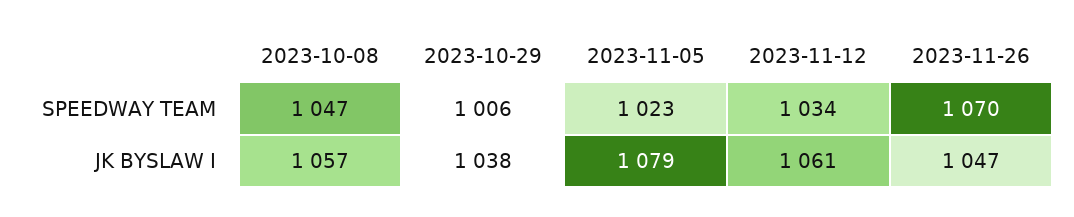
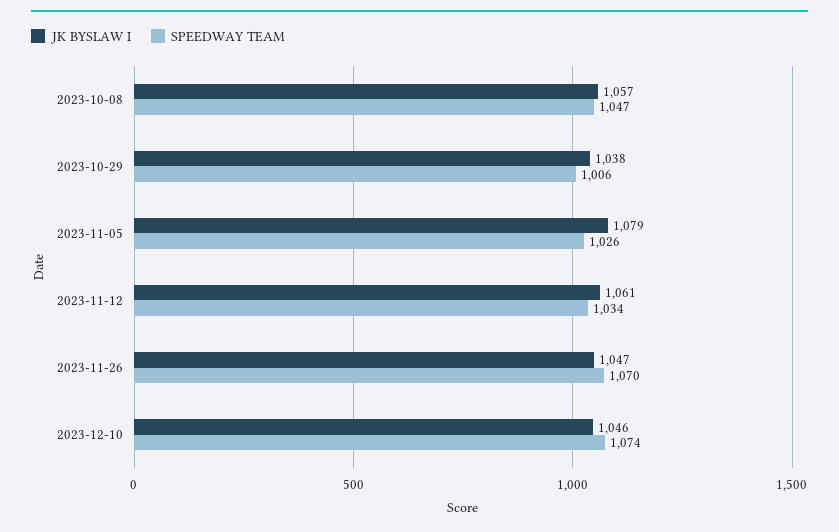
SPEEDWAY TEAM, 2023-11-05: 1023 -> 1026
JK BYSLAW I, 2023-12-10: none -> 1046
SPEEDWAY TEAM, 2023-12-10: none -> 1074

